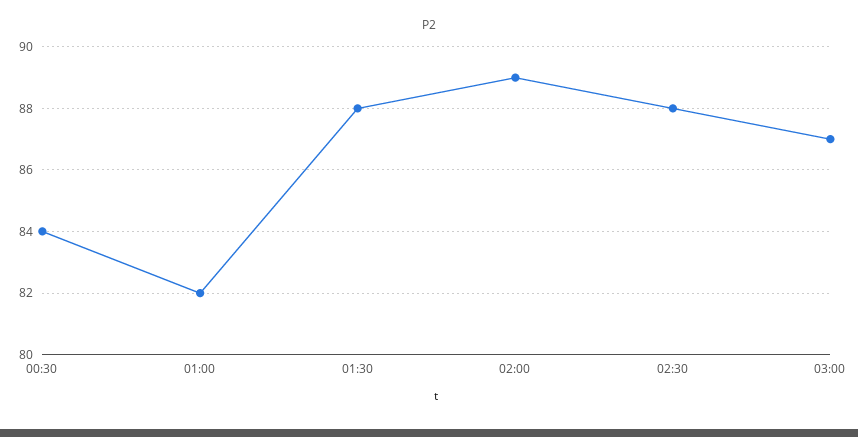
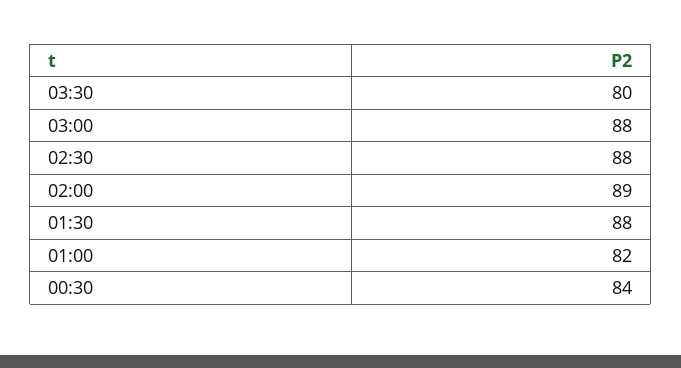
03:00: 87 -> 88
03:30: none -> 80

